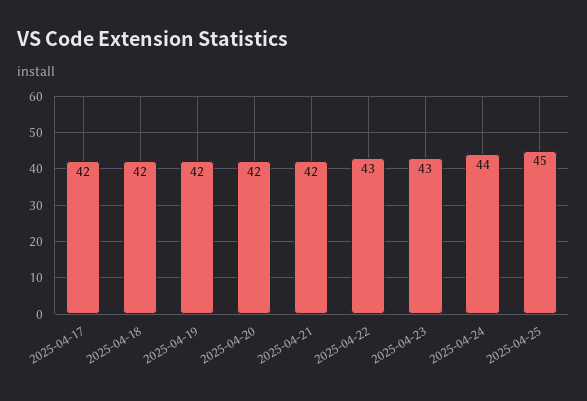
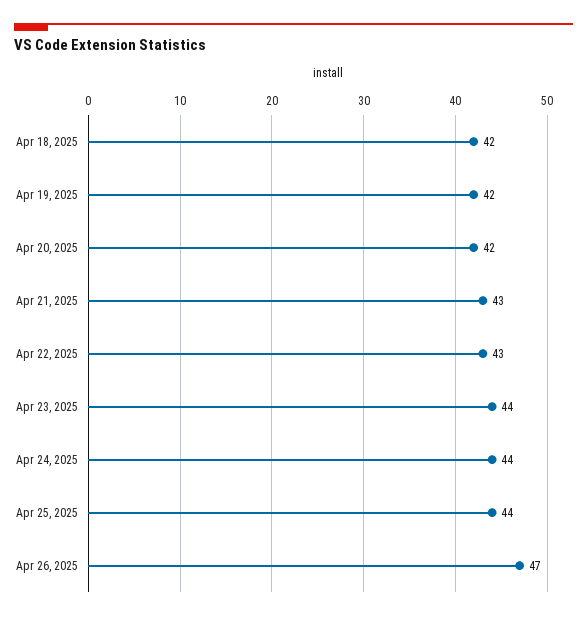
2025-04-17: 42 -> none
2025-04-21: 42 -> 43
2025-04-23: 43 -> 44
2025-04-25: 45 -> 44
Apr 26, 2025: none -> 47

